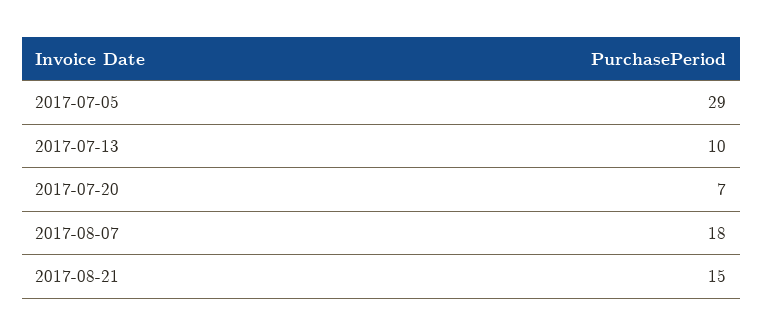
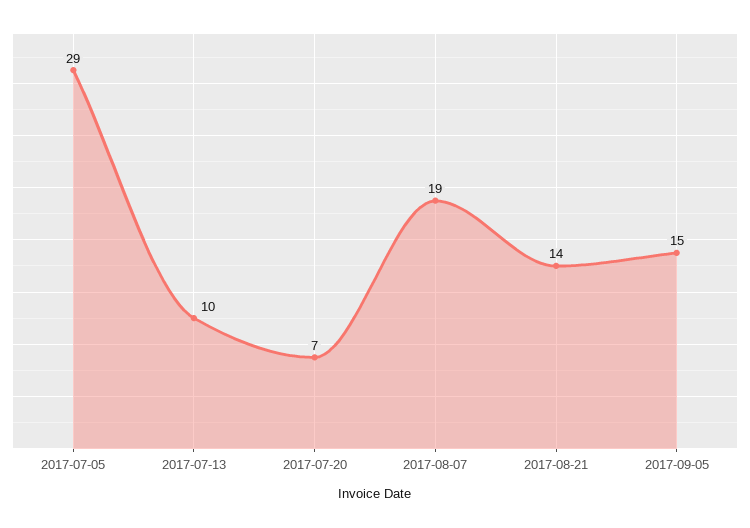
2017-08-07: 18 -> 19
2017-08-21: 15 -> 14
2017-09-05: none -> 15

